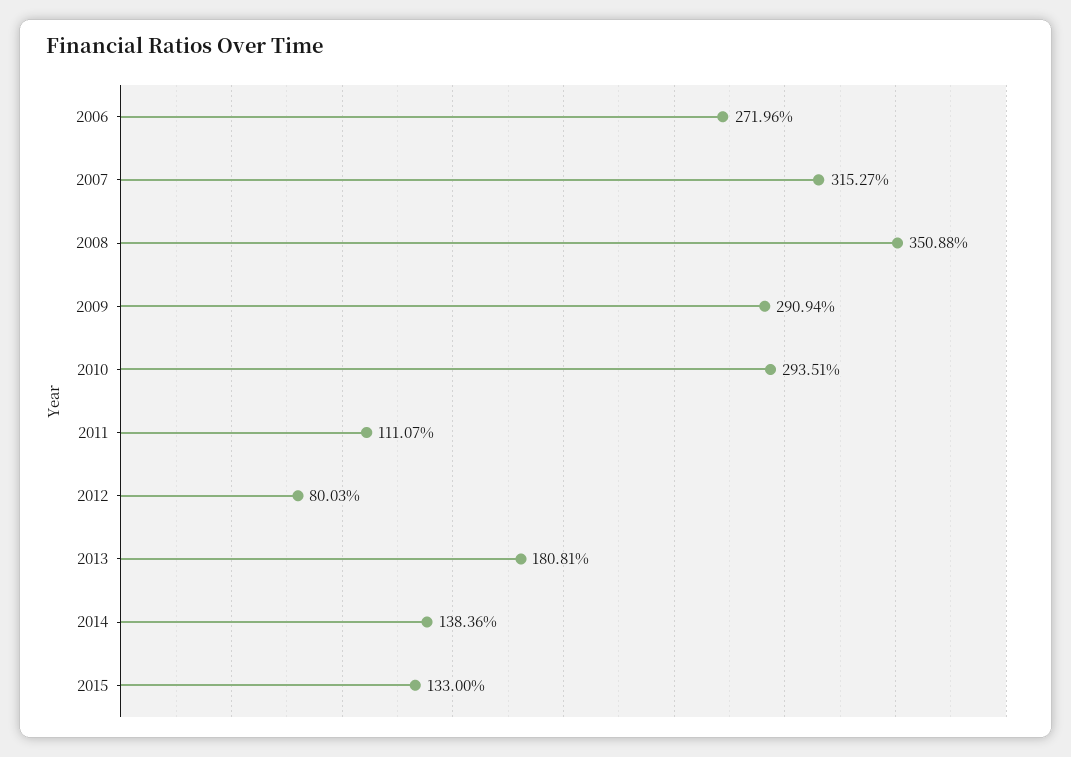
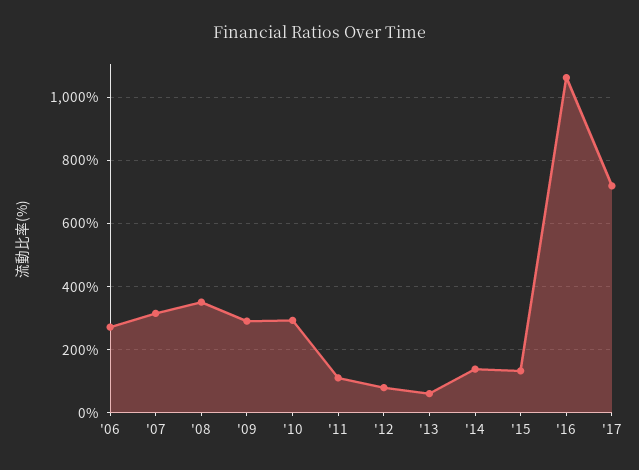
2013: 180.81 -> 60
'16: none -> 1060
'17: none -> 720

